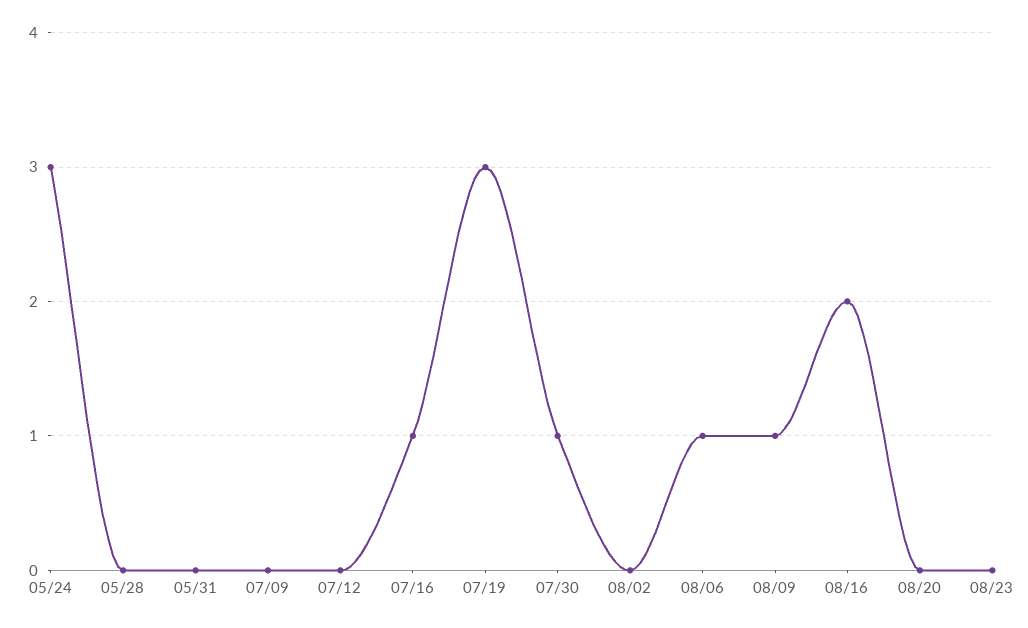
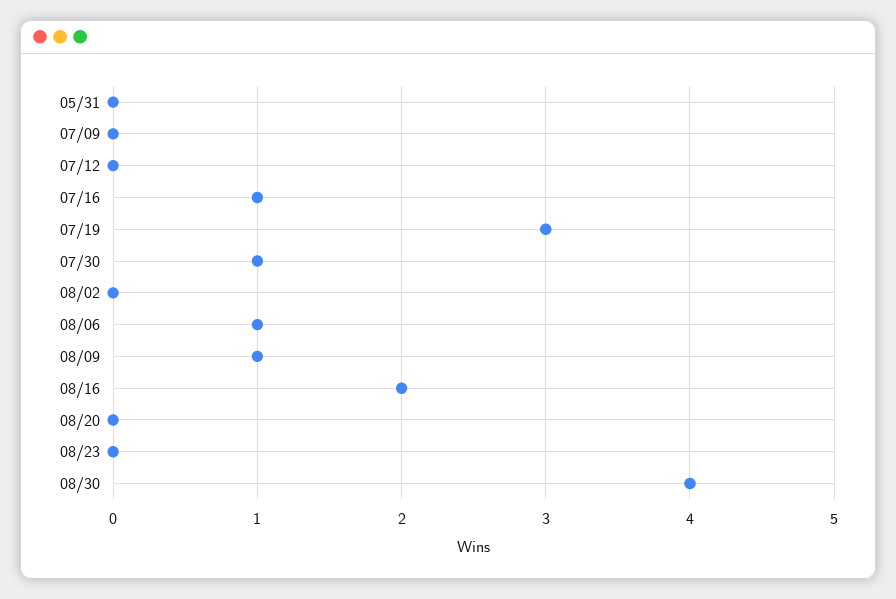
05/24: 3 -> none
05/28: 0 -> none
08/30: none -> 4

